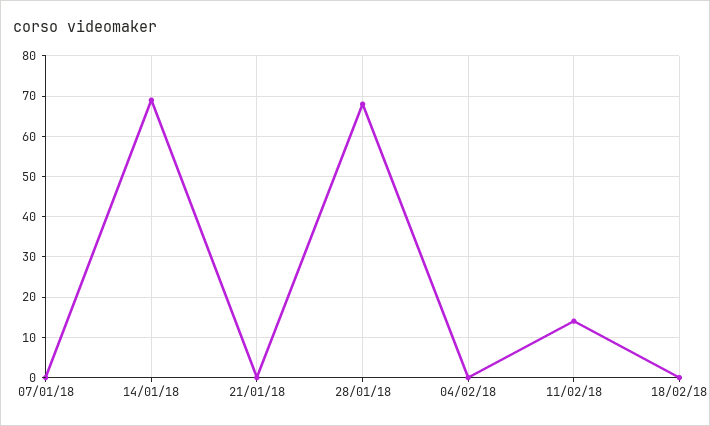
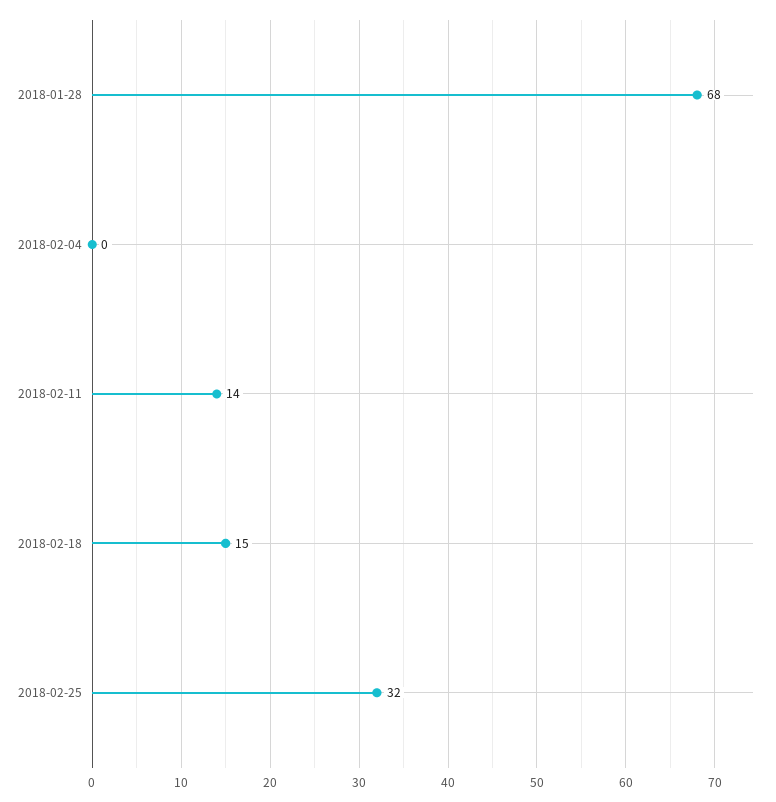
07/01/18: 0 -> none
14/01/18: 70 -> none
21/01/18: 0 -> none
18/02/18: 0 -> 15
2018-02-25: none -> 32

